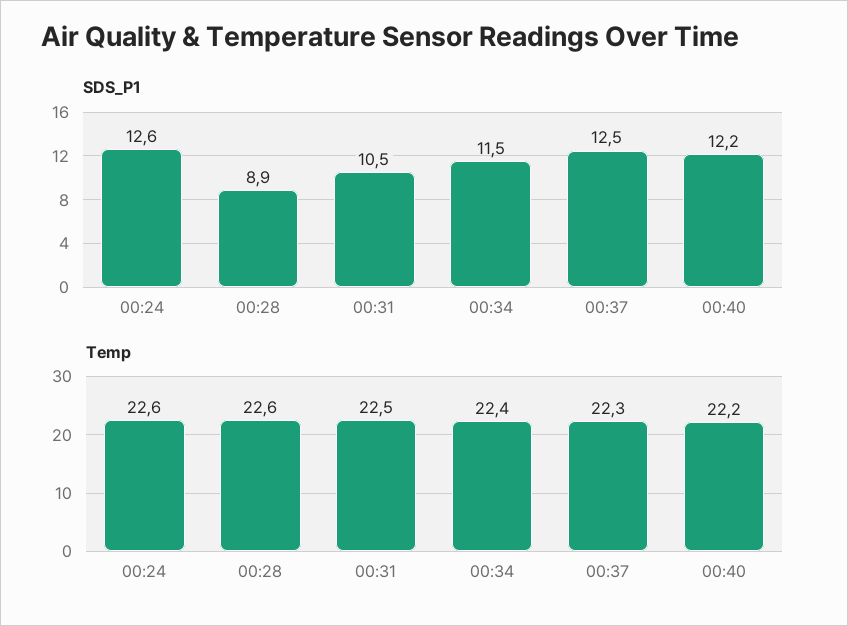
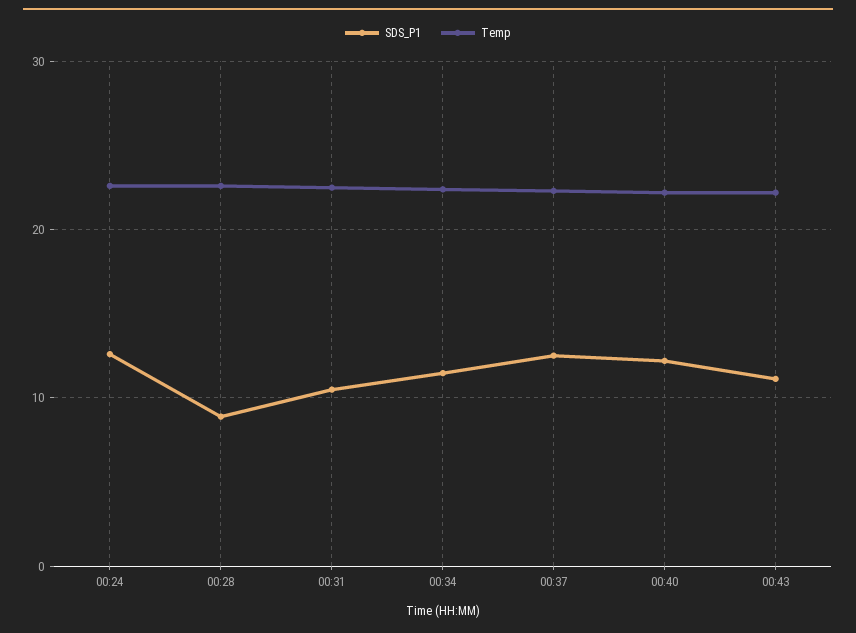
SDS_P1, 00:43: none -> 11
Temp, 00:43: none -> 22

